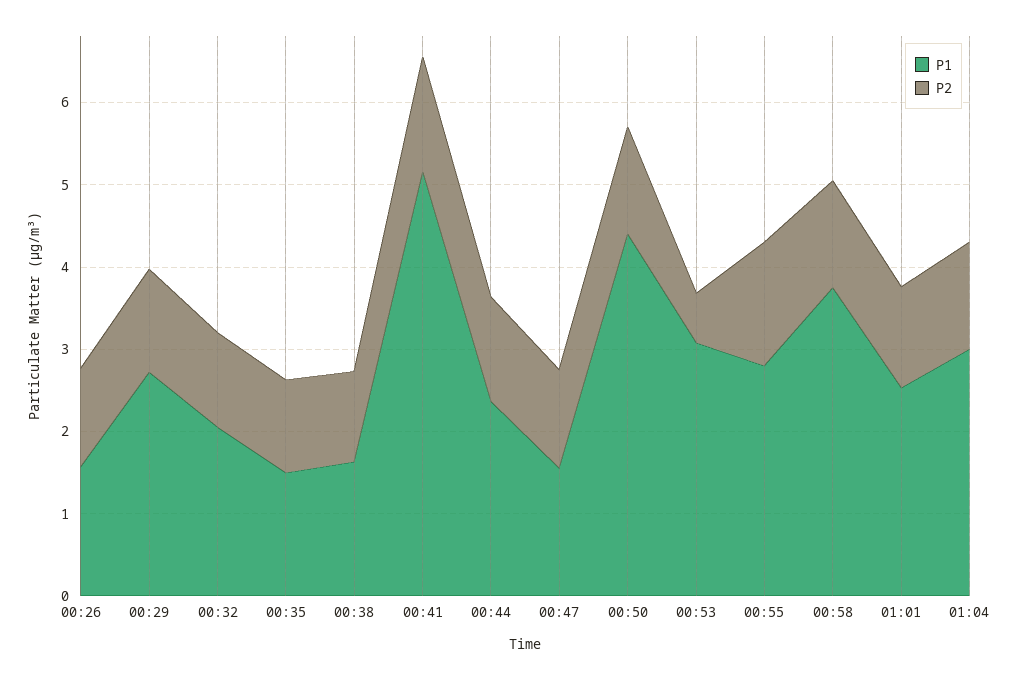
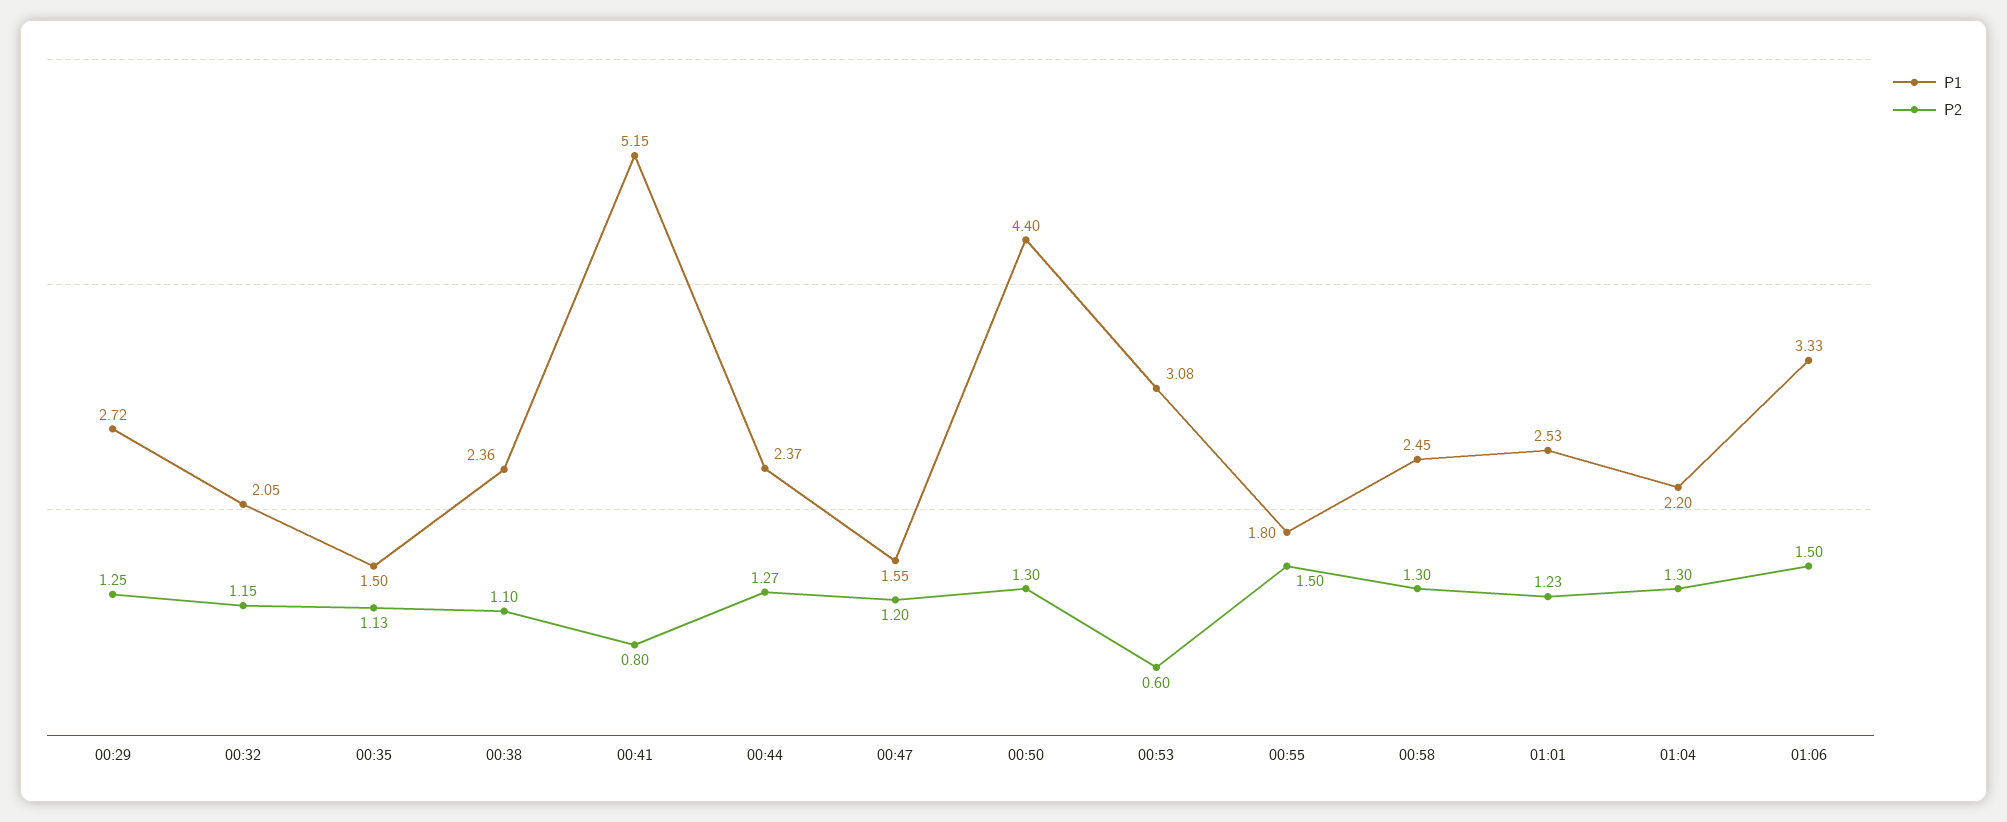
P1, 00:26: 1.6 -> none
P2, 00:26: 1.2 -> none
P1, 00:38: 1.6 -> 2.36
P2, 00:41: 1.4 -> 0.8
P1, 00:55: 2.8 -> 1.8
P1, 00:58: 3.8 -> 2.45
P1, 01:04: 3 -> 2.2
P1, 01:06: none -> 3.33
P2, 01:06: none -> 1.5

